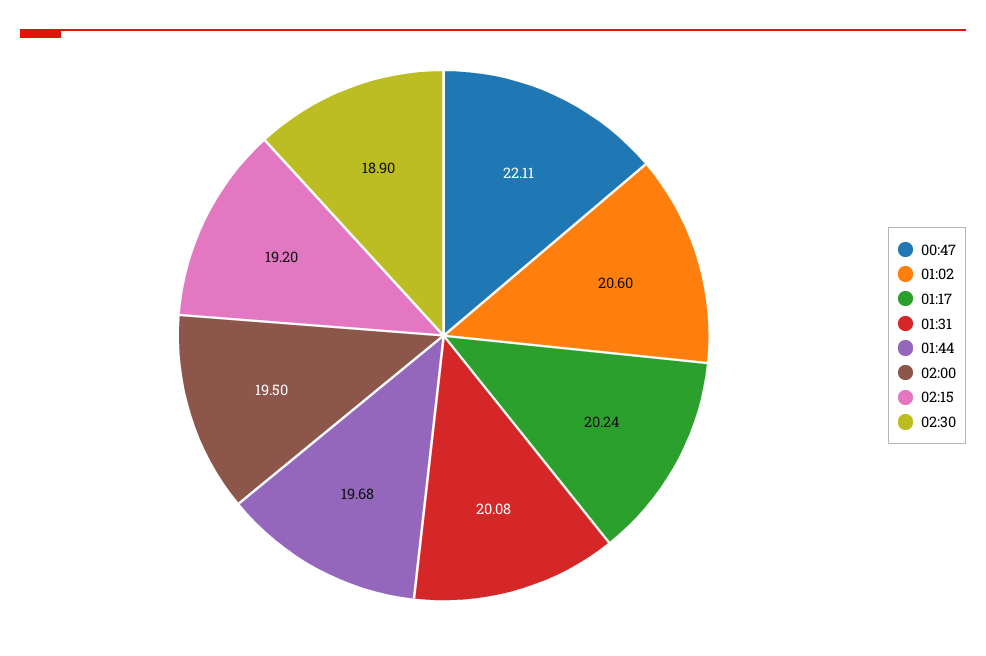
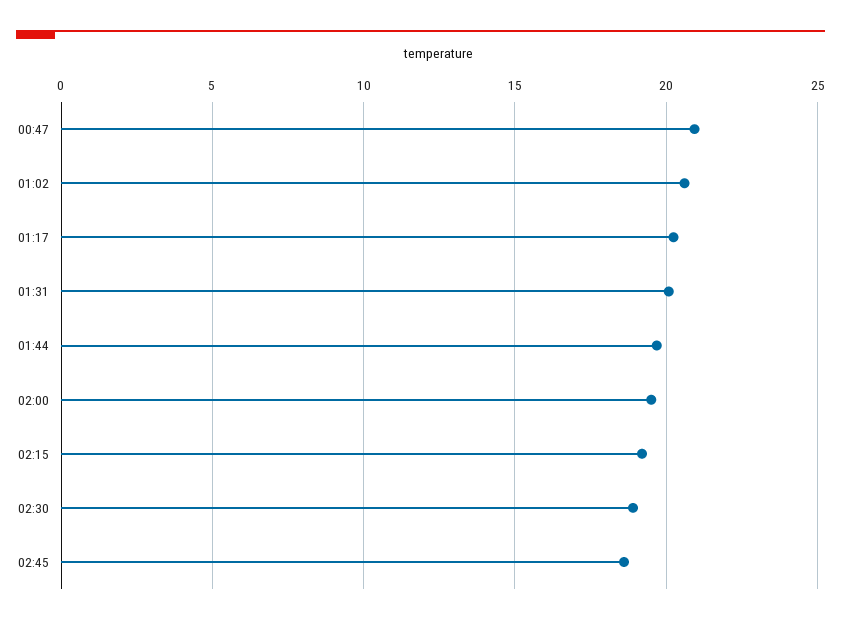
00:47: 22.11 -> 21
02:45: none -> 18.5

